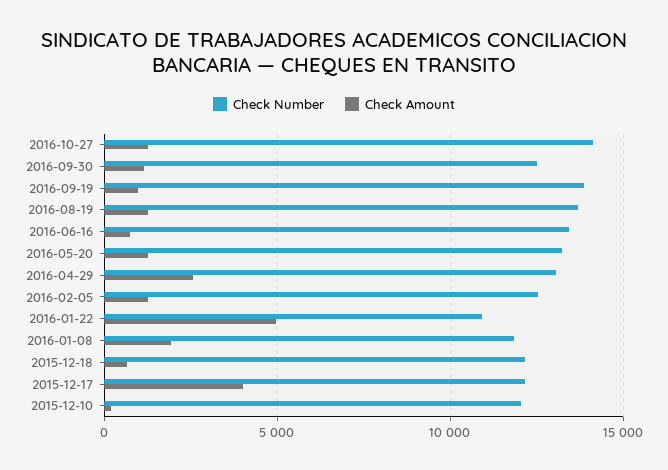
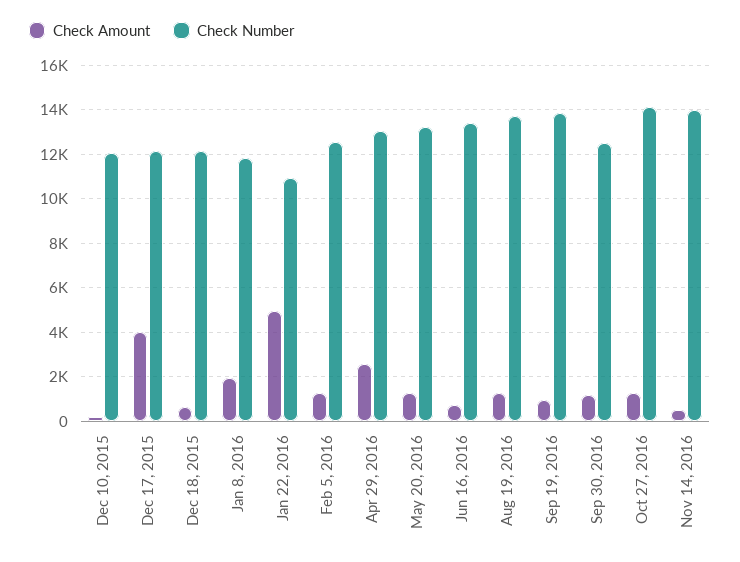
Check Amount, Nov 14, 2016: none -> 500
Check Number, Nov 14, 2016: none -> 14000

